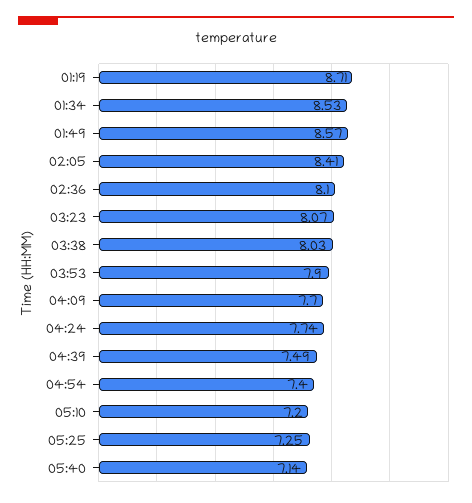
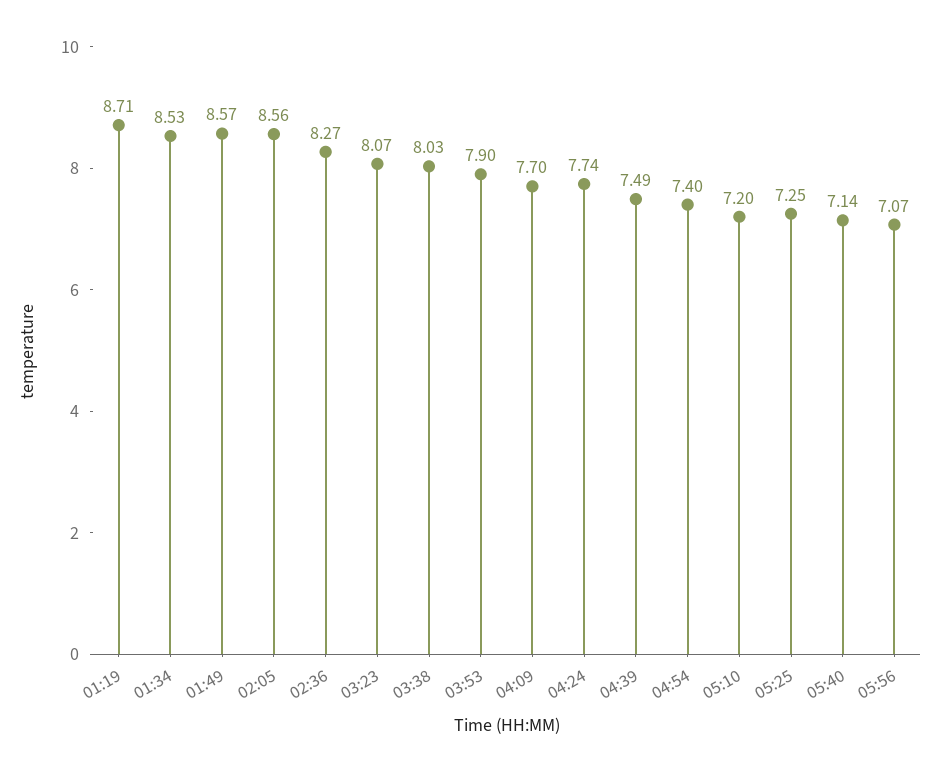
02:05: 8.41 -> 8.56
02:36: 8.1 -> 8.27
05:56: none -> 7.07

